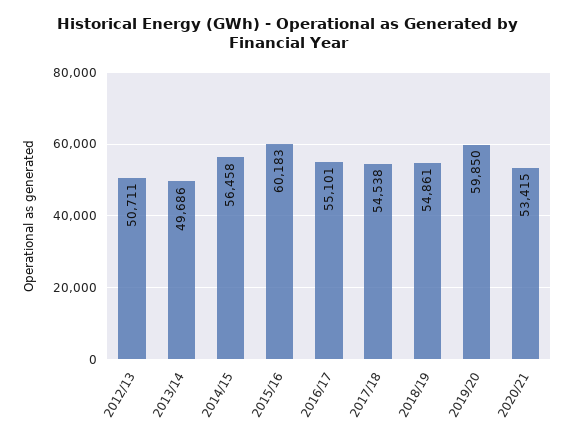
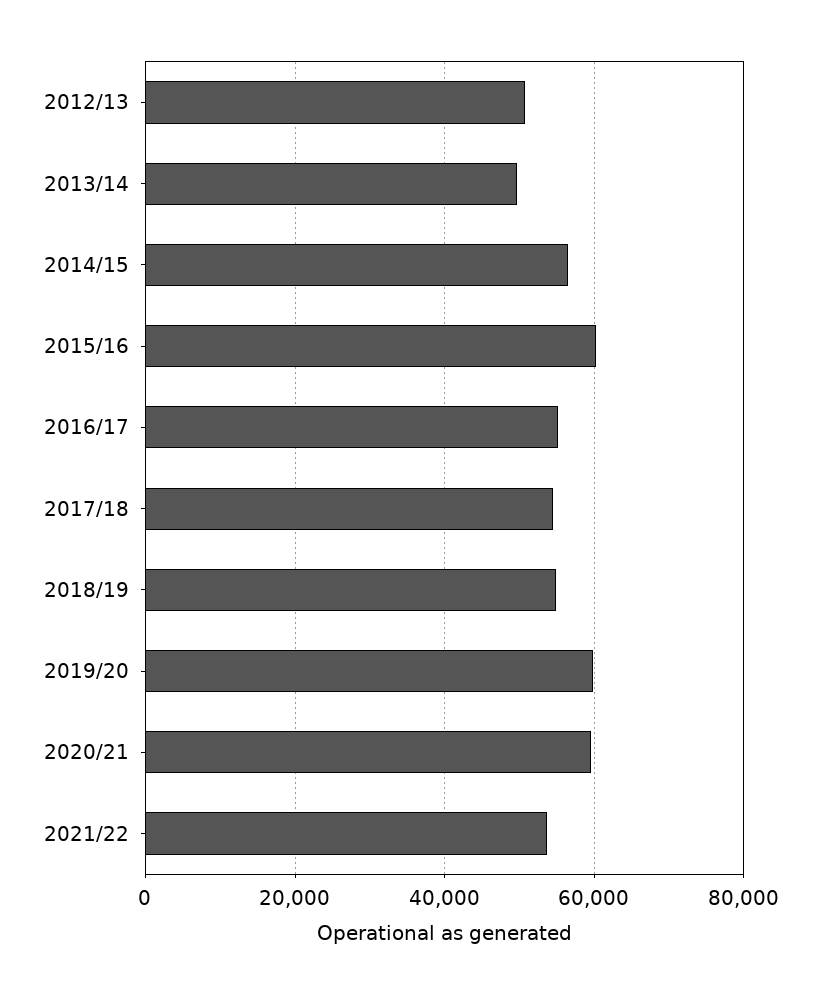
2020/21: 53415 -> 60000
2021/22: none -> 54000

